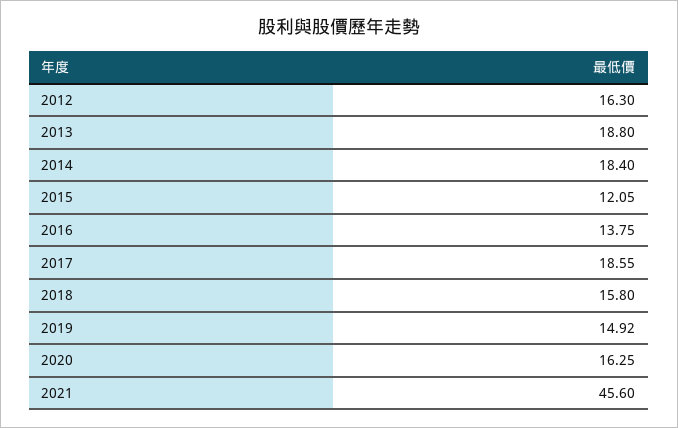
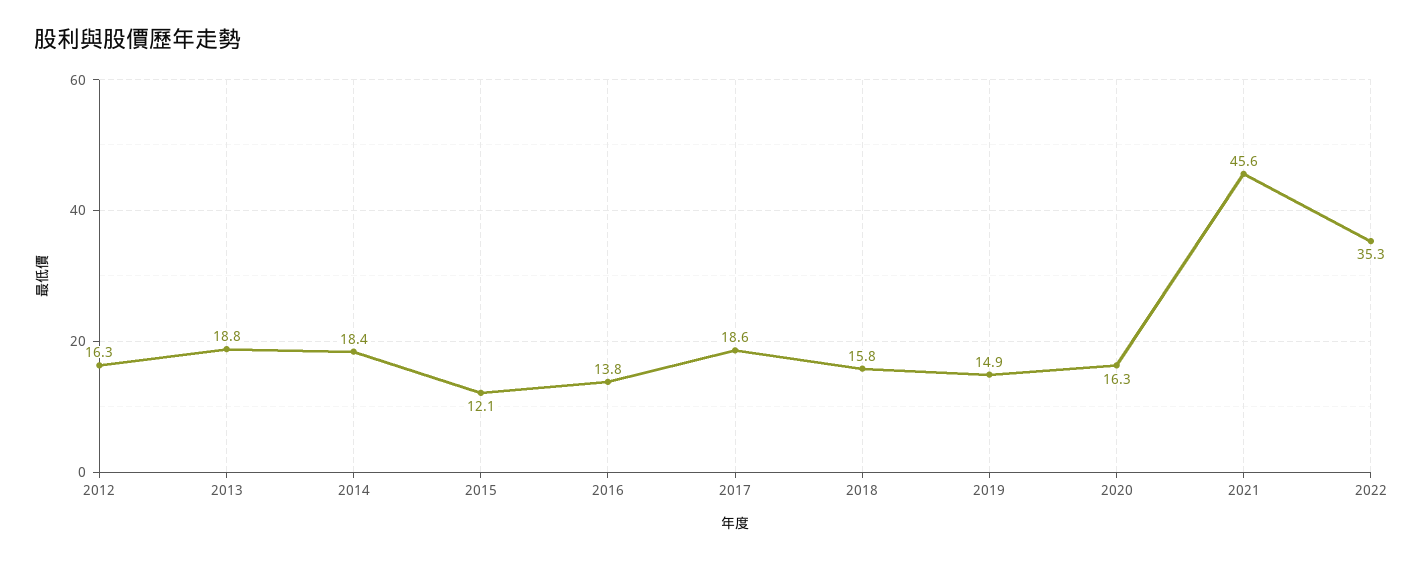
2022: none -> 35.3

